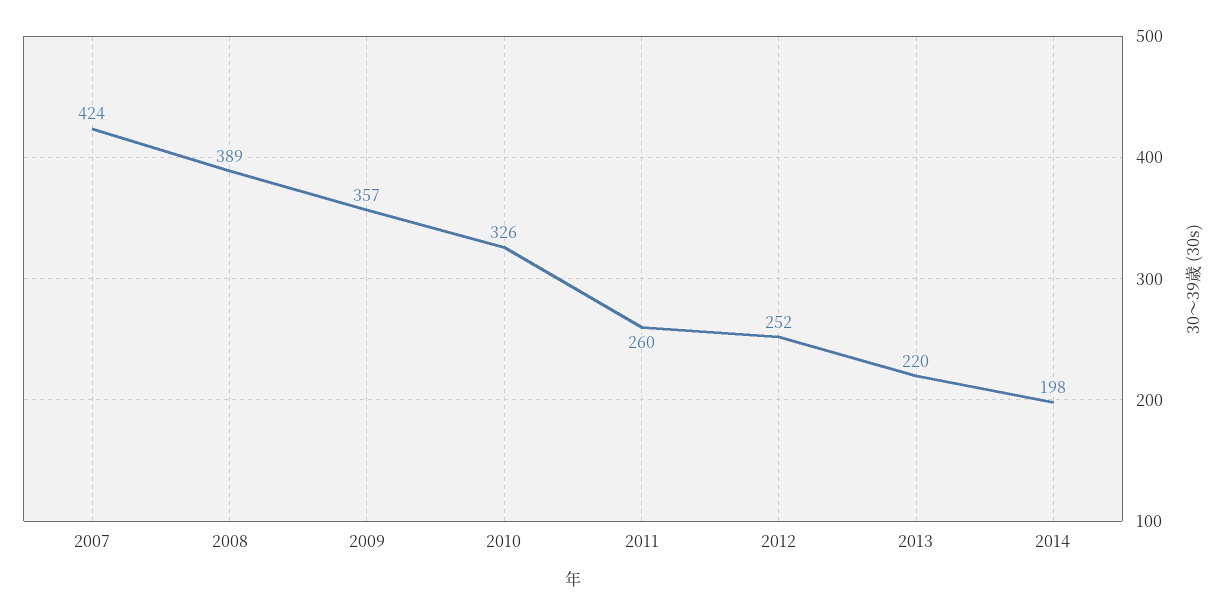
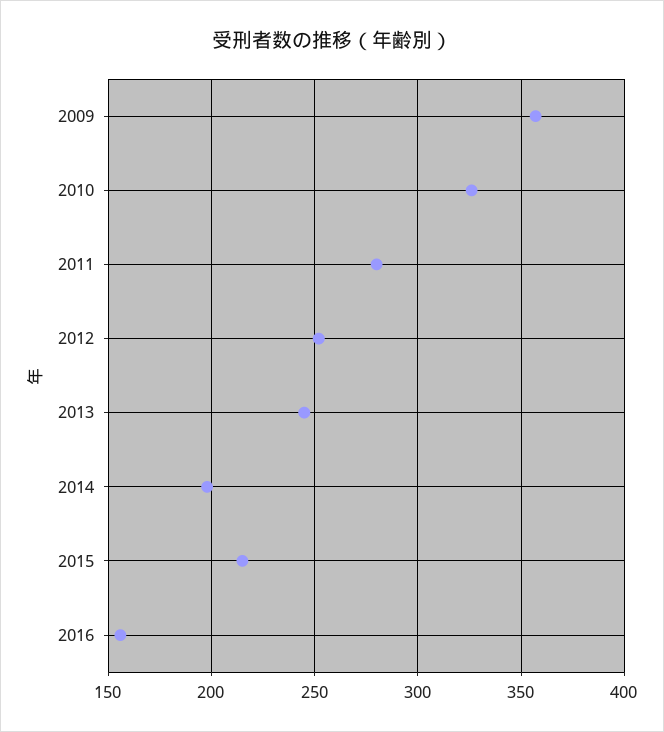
2007: 424 -> none
2008: 389 -> none
2011: 260 -> 280
2013: 220 -> 245
2015: none -> 215
2016: none -> 155

